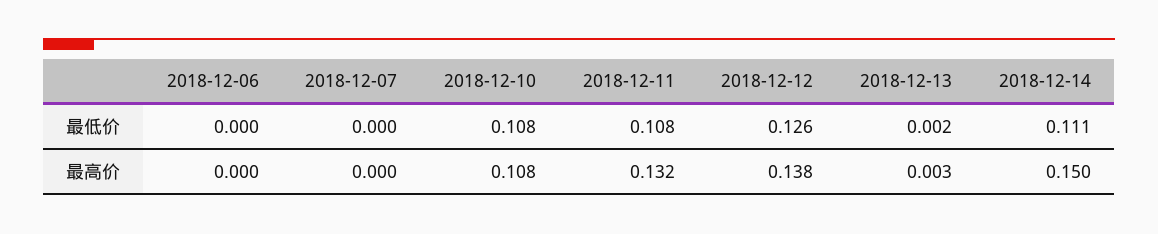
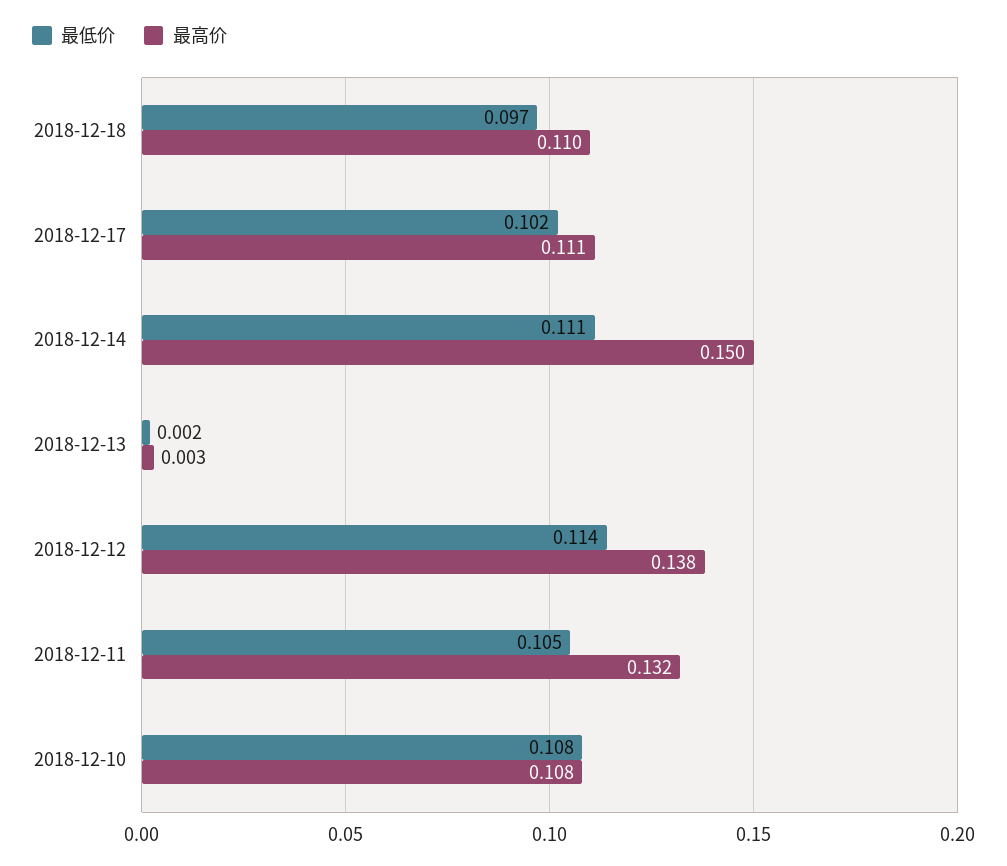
最低价, 2018-12-06: 0 -> none
最低价, 2018-12-07: 0 -> none
最低价, 2018-12-11: 0.108 -> 0.105
最低价, 2018-12-12: 0.126 -> 0.114
最高价, 2018-12-06: 0 -> none
最高价, 2018-12-07: 0 -> none
最低价, 2018-12-18: none -> 0.097
最高价, 2018-12-18: none -> 0.11
最低价, 2018-12-17: none -> 0.102
最高价, 2018-12-17: none -> 0.111

